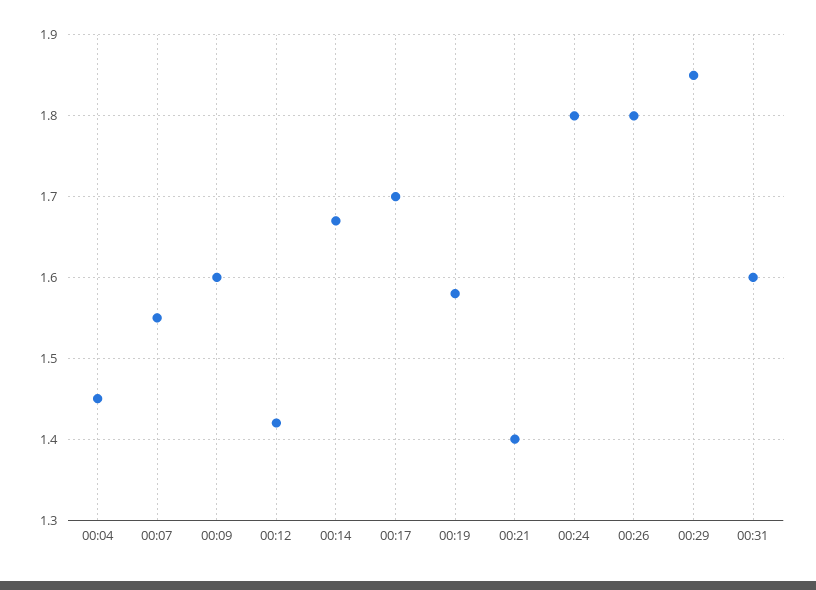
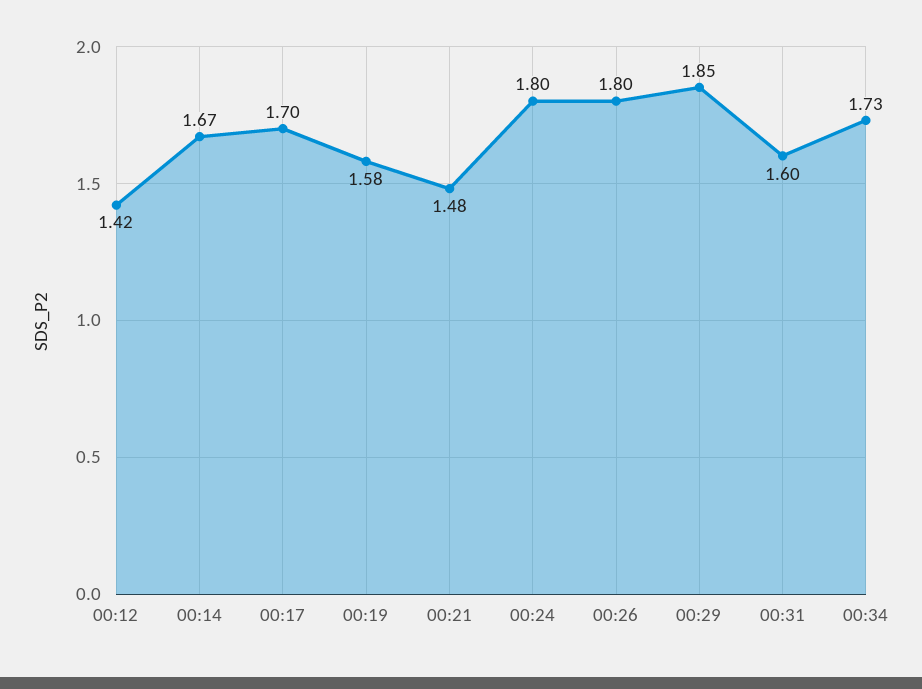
00:04: 1.45 -> none
00:07: 1.55 -> none
00:09: 1.6 -> none
00:21: 1.4 -> 1.48
00:34: none -> 1.73

